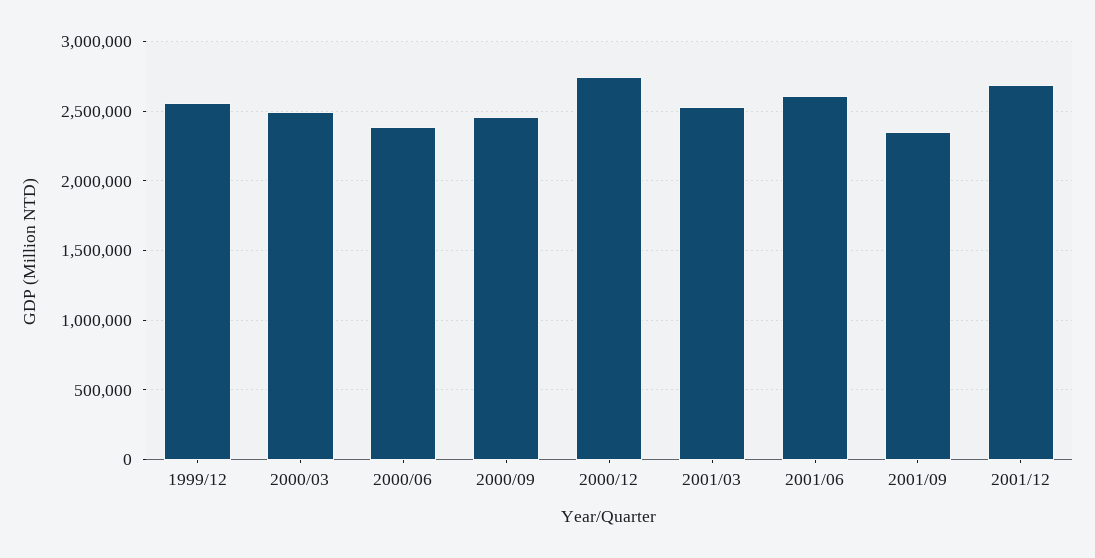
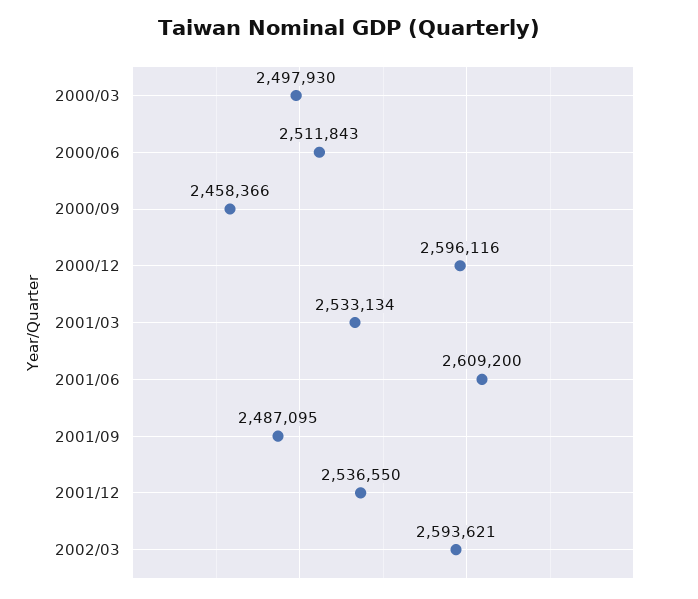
1999/12: 2550000 -> none
2000/06: 2400000 -> 2511843
2000/12: 2750000 -> 2596116
2001/09: 2350000 -> 2487095
2001/12: 2700000 -> 2536550
2002/03: none -> 2593621

